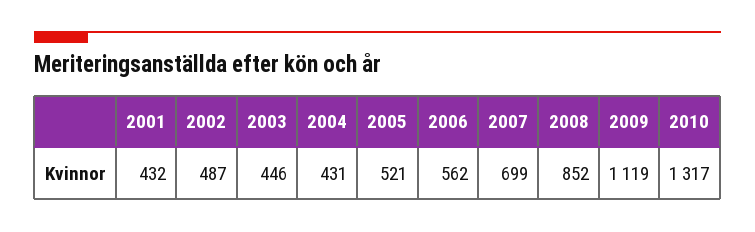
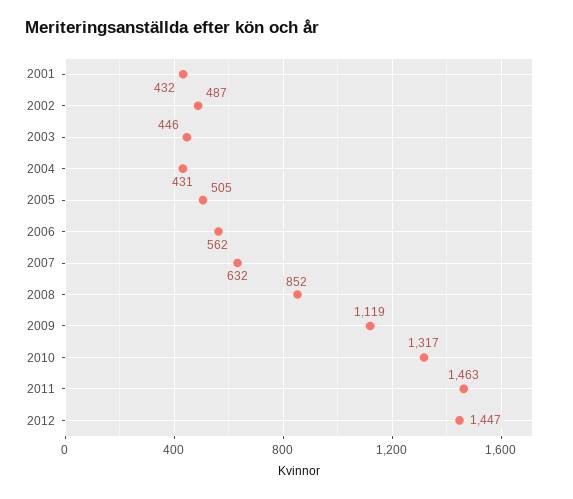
2005: 521 -> 505
2007: 699 -> 632
2011: none -> 1463
2012: none -> 1447

